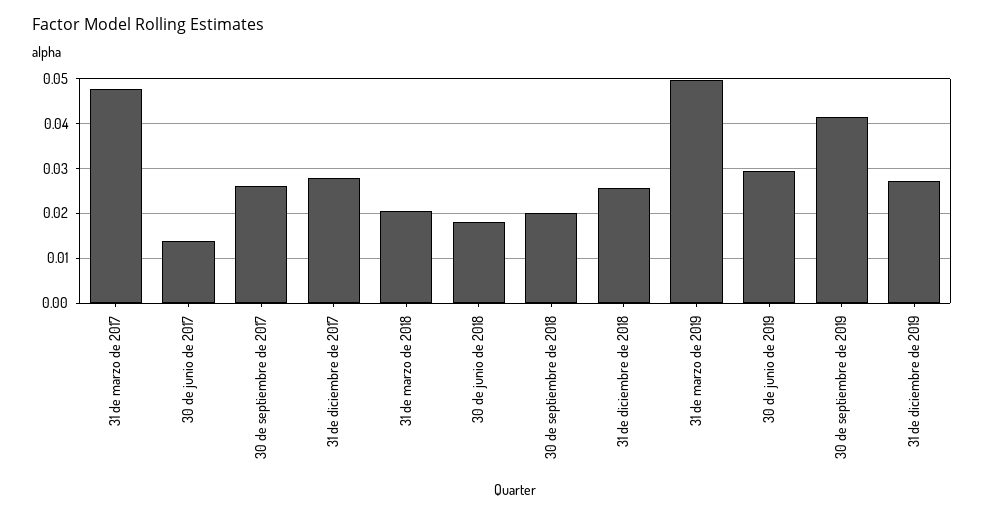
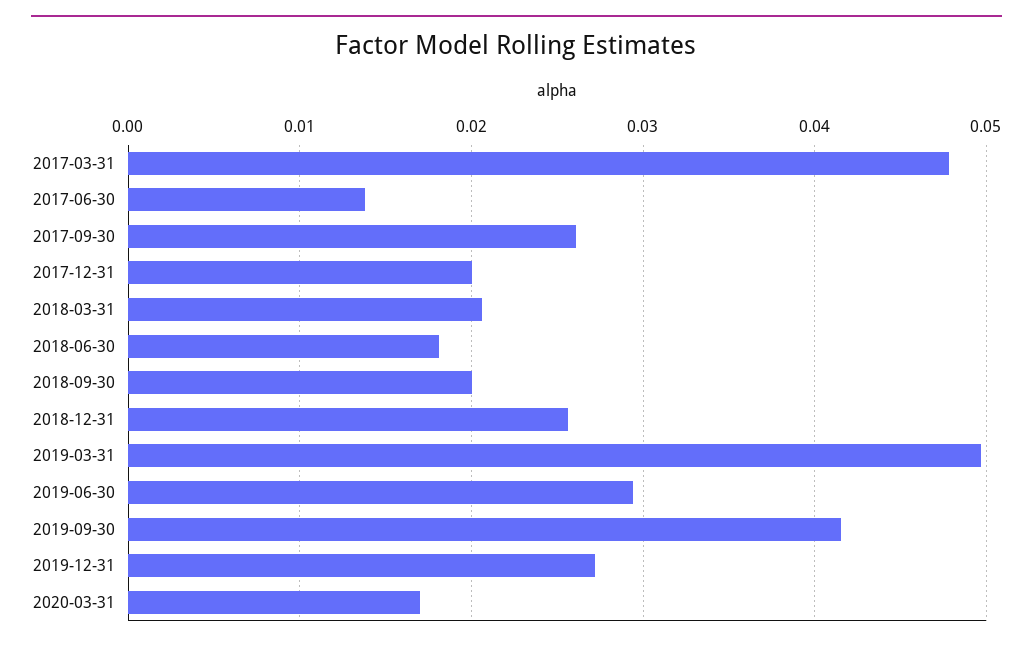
31 de diciembre de 2017: 0.028 -> 0.02
2020-03-31: none -> 0.017

